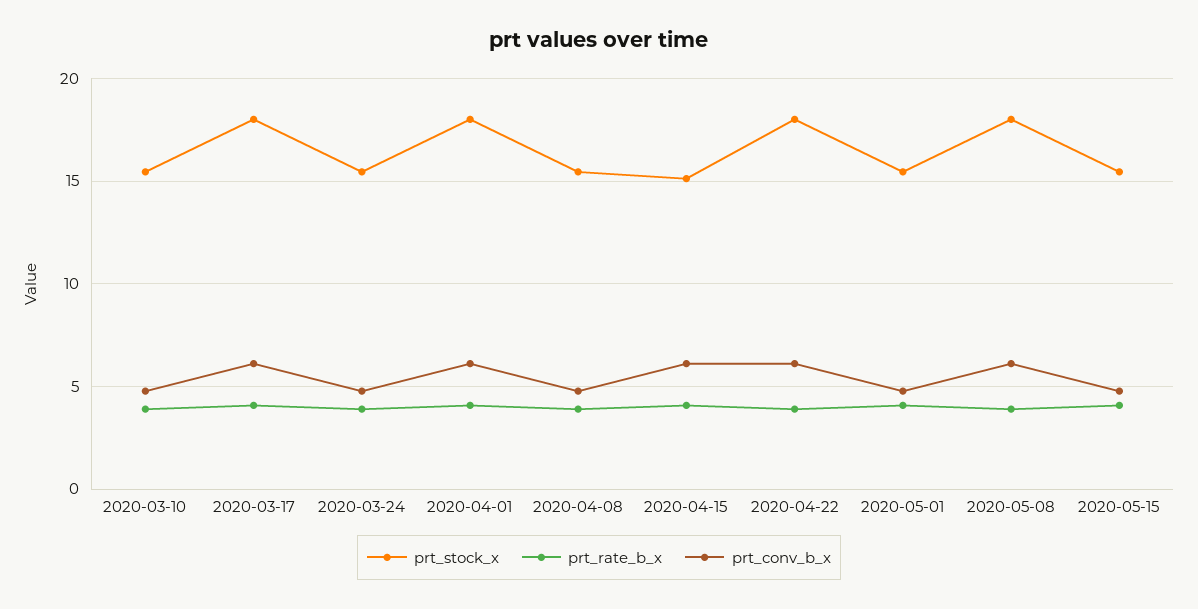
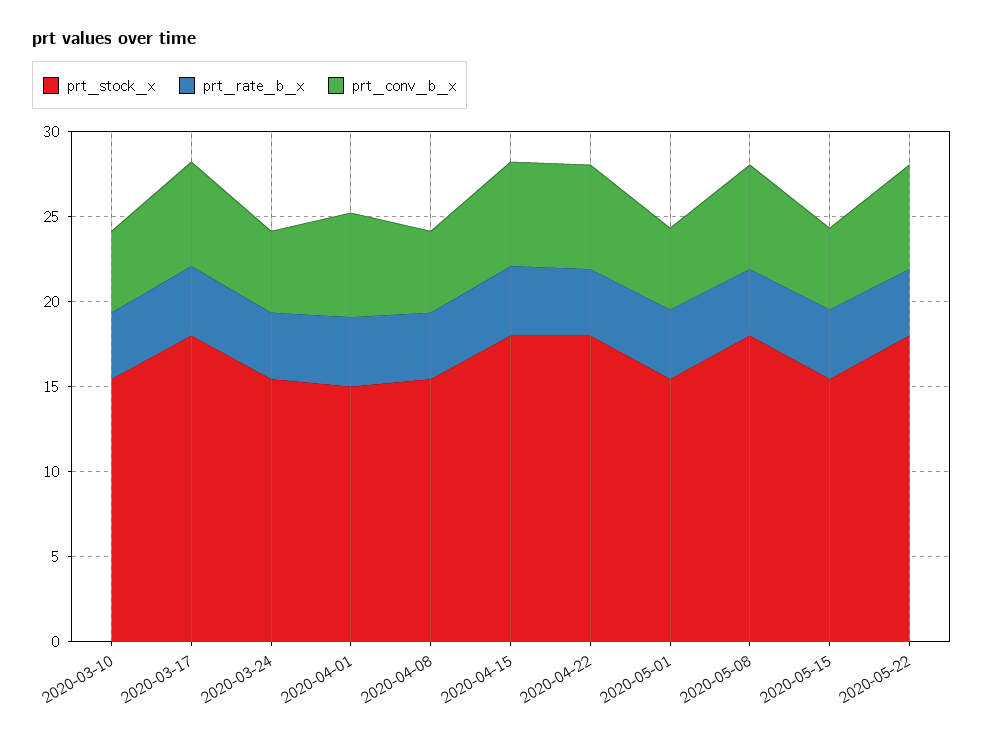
prt_stock_x, 2020-04-01: 18 -> 15
prt_stock_x, 2020-04-15: 15 -> 18
prt_stock_x, 2020-05-22: none -> 18
prt_rate_b_x, 2020-05-22: none -> 4
prt_conv_b_x, 2020-05-22: none -> 6

